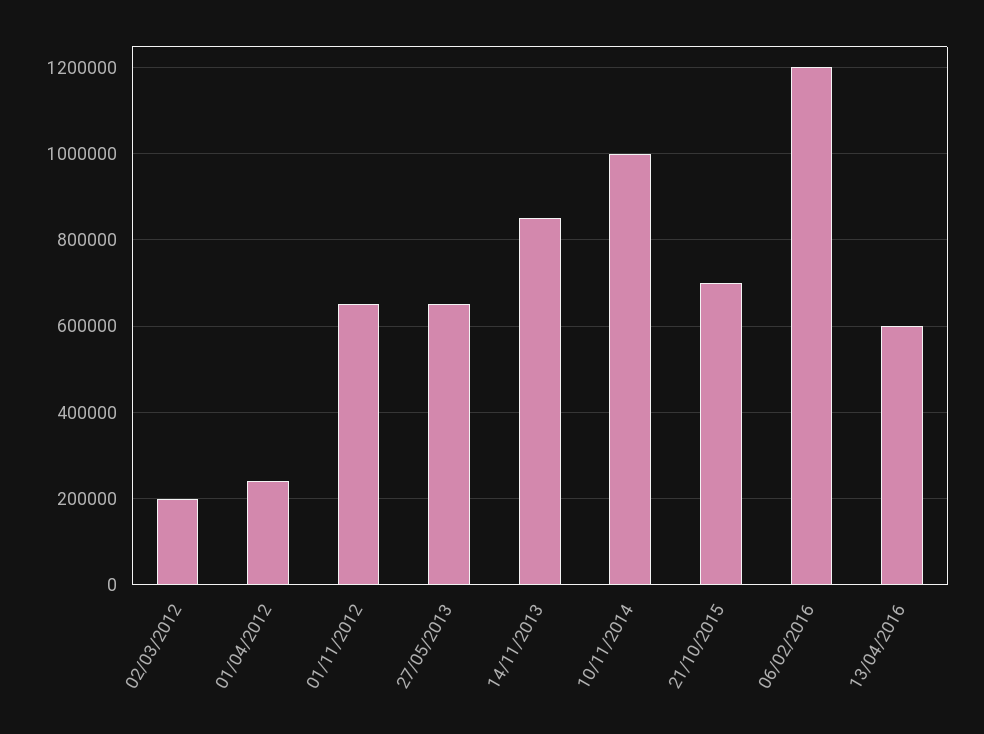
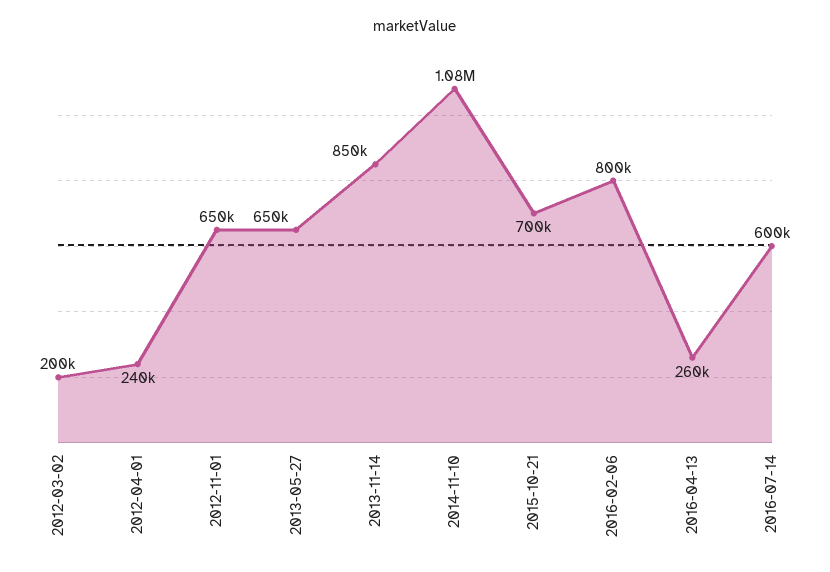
10/11/2014: 1000000 -> 1080000
06/02/2016: 1200000 -> 800000
13/04/2016: 600000 -> 260000
2016-07-14: none -> 600000

